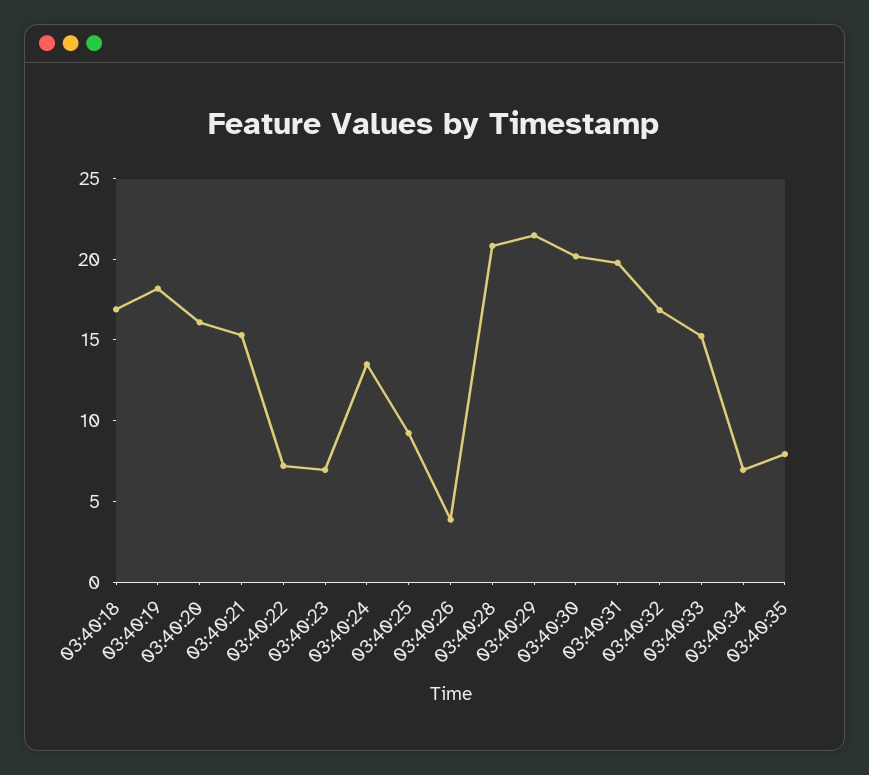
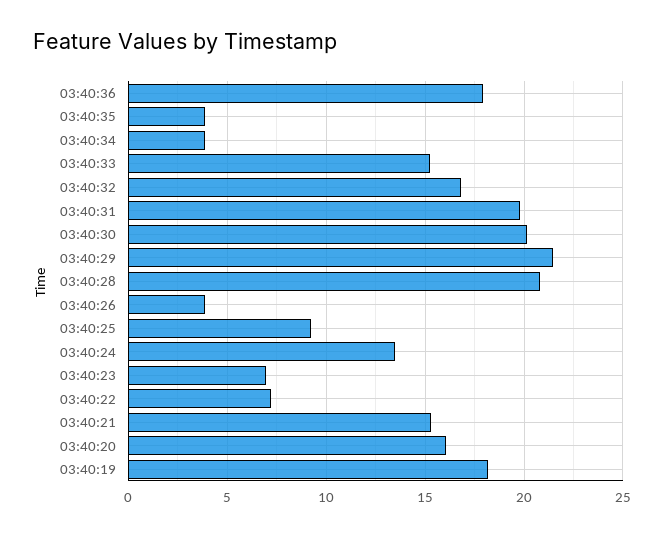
03:40:18: 17 -> none
03:40:34: 7 -> 4
03:40:35: 8 -> 4
03:40:36: none -> 18

